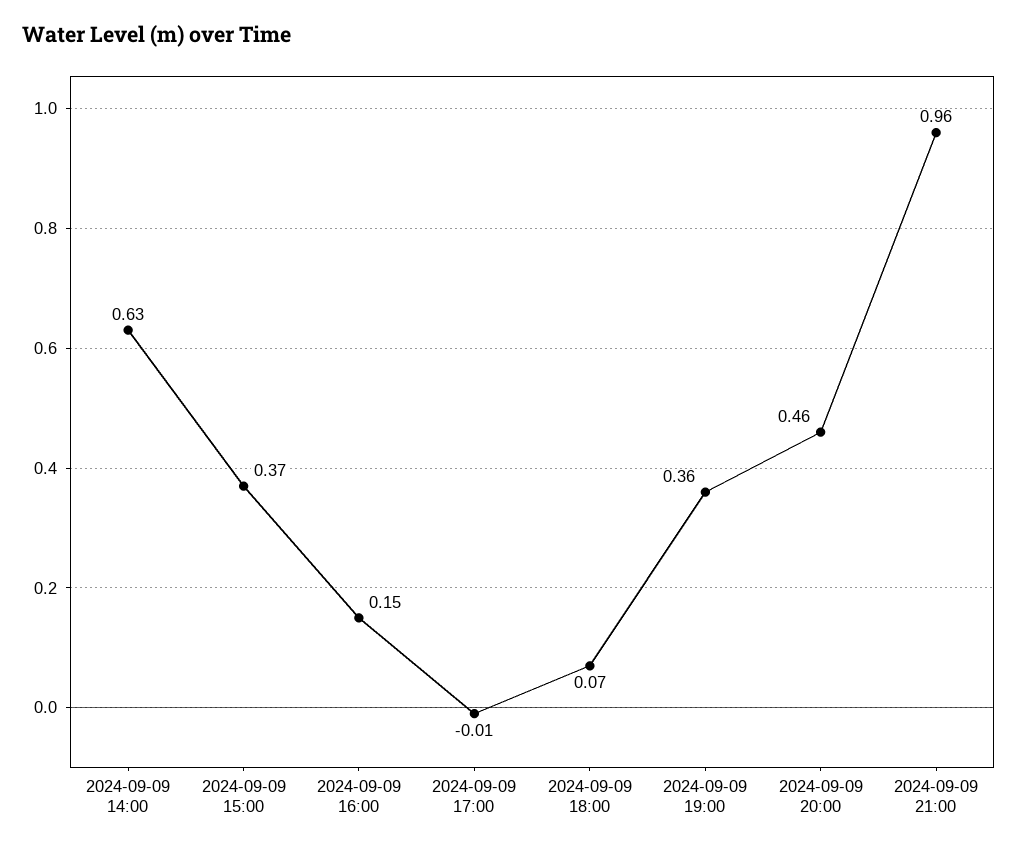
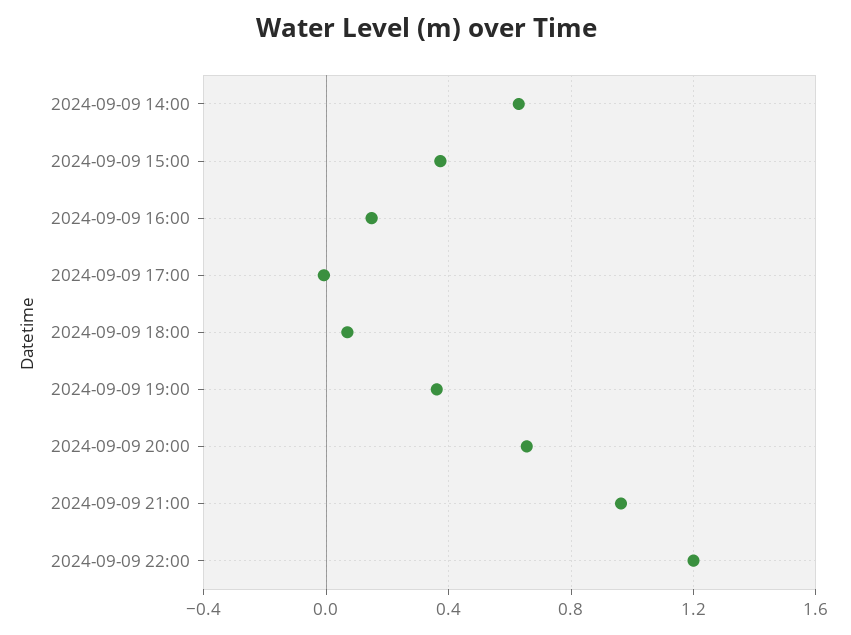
2024-09-09 20:00: 0.46 -> 0.65
2024-09-09 22:00: none -> 1.2

